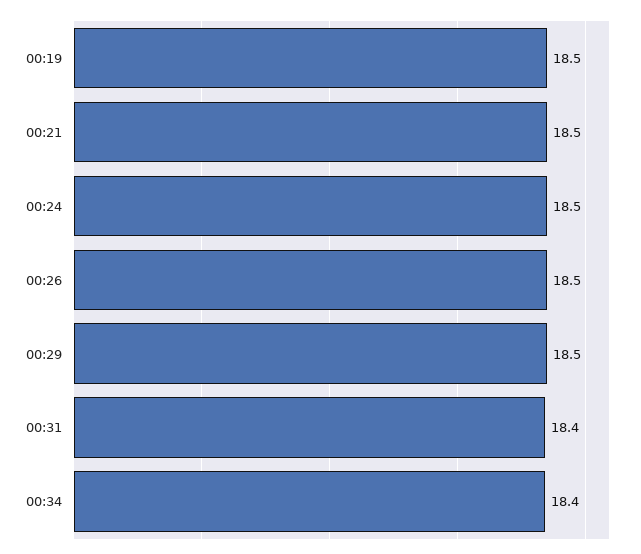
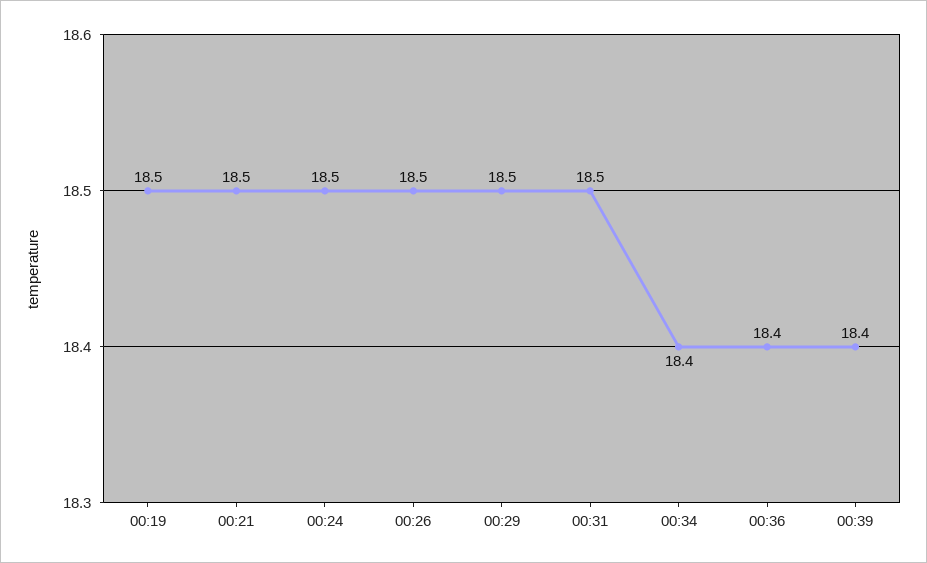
00:31: 18.4 -> 18.5
00:36: none -> 18.4
00:39: none -> 18.4

